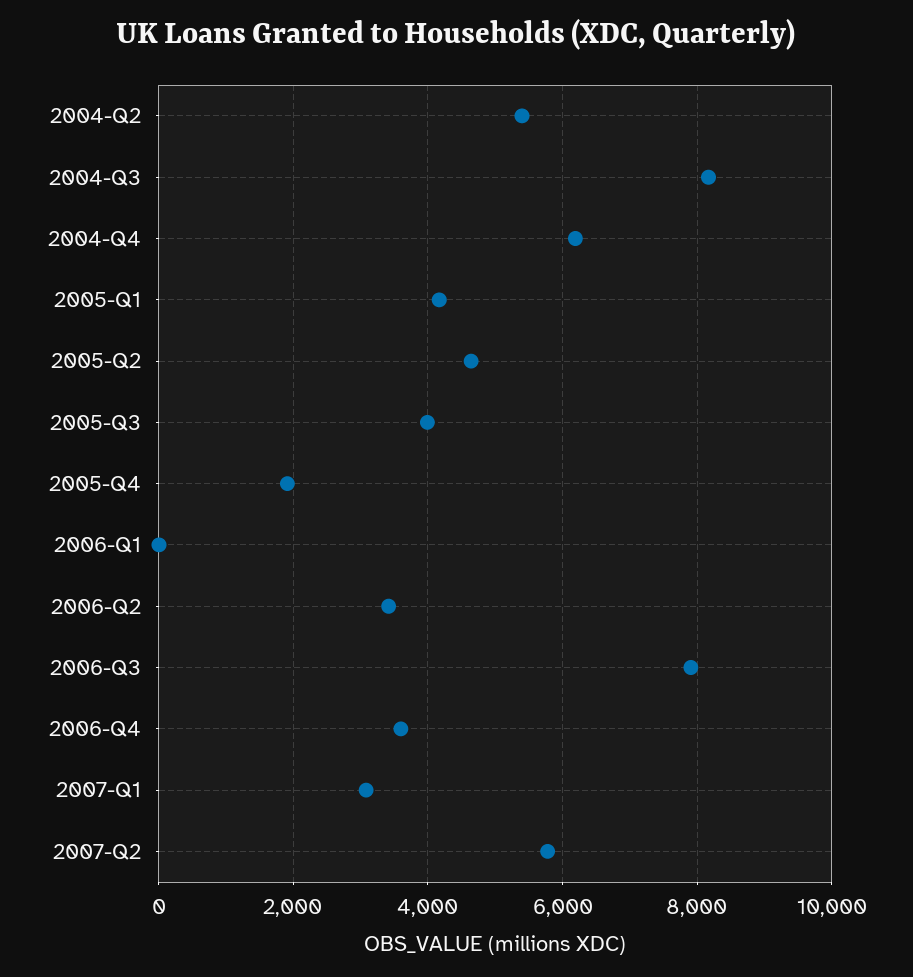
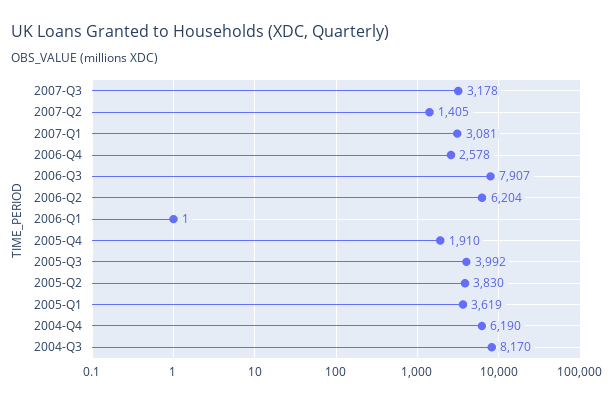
2004-Q2: 5400 -> none
2005-Q1: 4200 -> 3619
2005-Q2: 4600 -> 3830
2006-Q2: 3400 -> 6204
2006-Q4: 3600 -> 2578
2007-Q2: 5800 -> 1405
2007-Q3: none -> 3178

